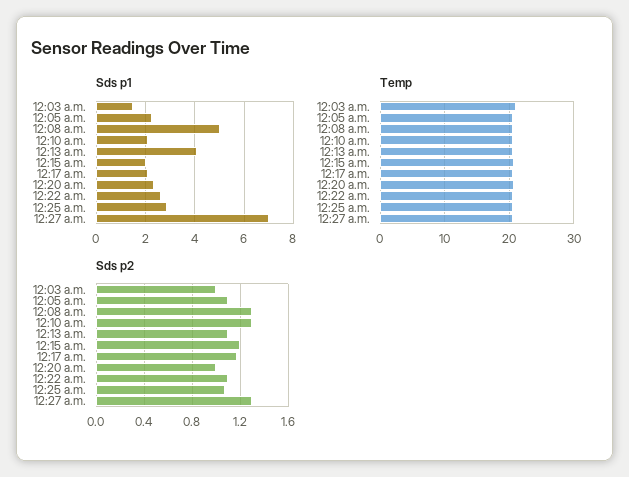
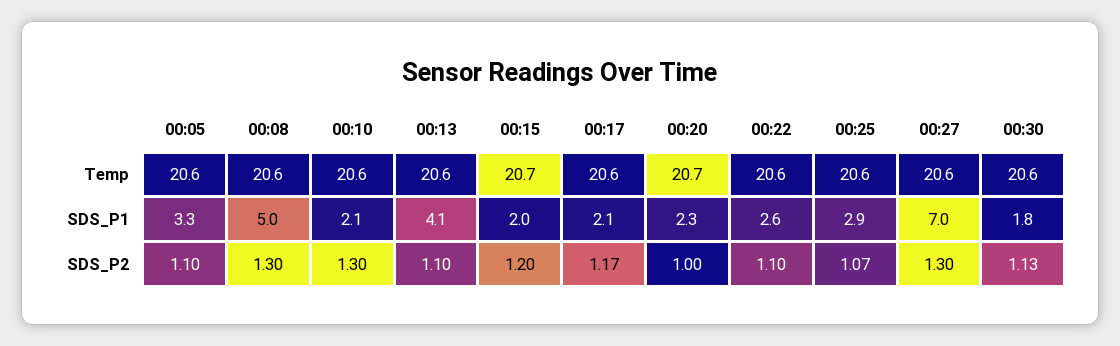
Sds p1, 12:03 a.m.: 1.5 -> none
Sds p1, 12:05 a.m.: 2.25 -> 3.3
Temp, 12:03 a.m.: 21 -> none
Sds p2, 12:03 a.m.: 1 -> none
Temp, 00:30: none -> 20.6
Sds p1, 00:30: none -> 1.8
Sds p2, 00:30: none -> 1.13

